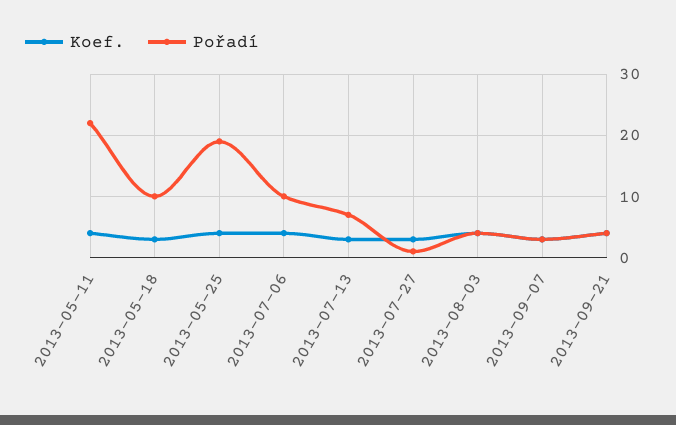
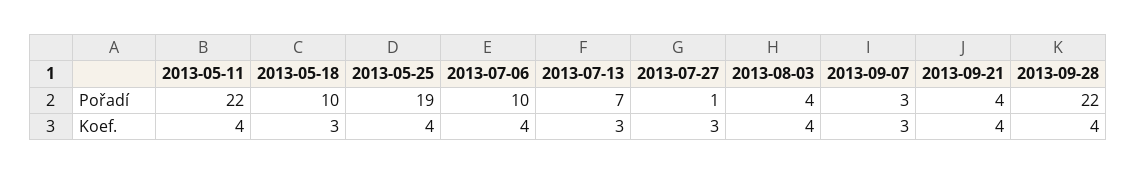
Pořadí, 2013-09-28: none -> 22
Koef., 2013-09-28: none -> 4

